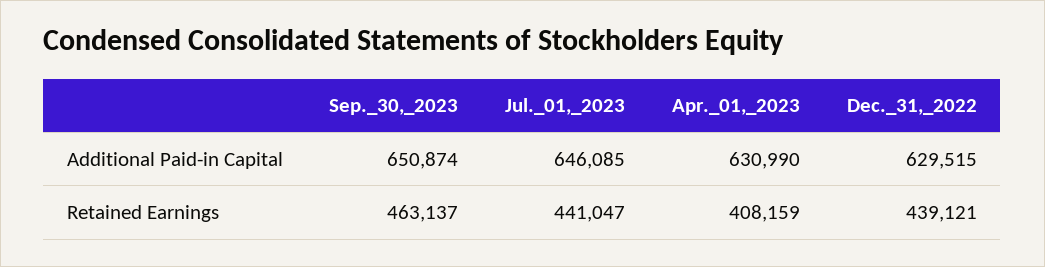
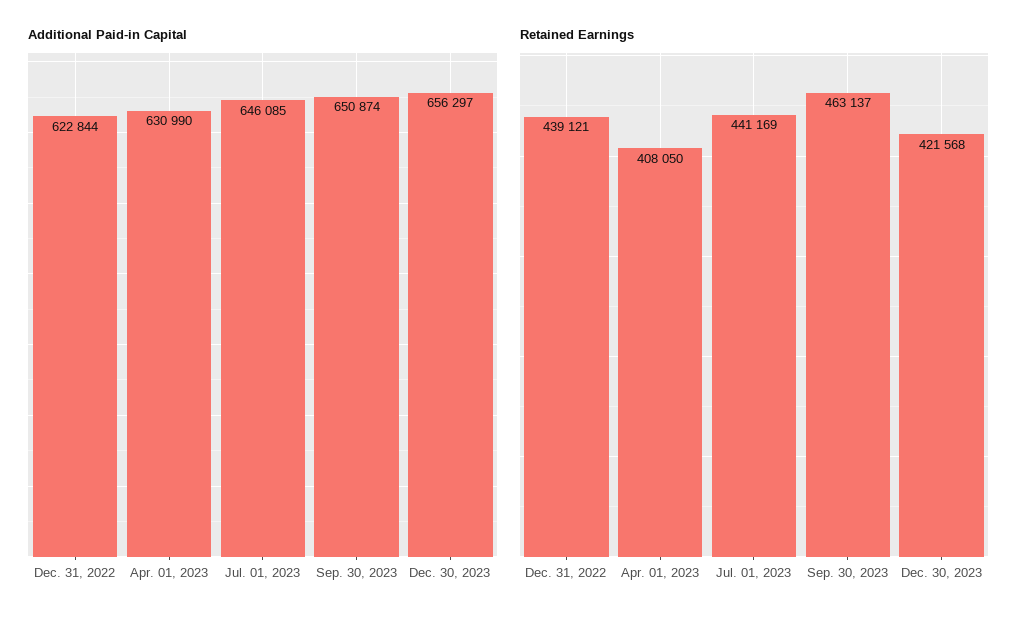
Additional Paid-in Capital, Dec._31,_2022: 629515 -> 622844
Retained Earnings, Jul._01,_2023: 441047 -> 441169
Retained Earnings, Apr._01,_2023: 408159 -> 408050
Additional Paid-in Capital, Dec. 30, 2023: none -> 656297
Retained Earnings, Dec. 30, 2023: none -> 421568

